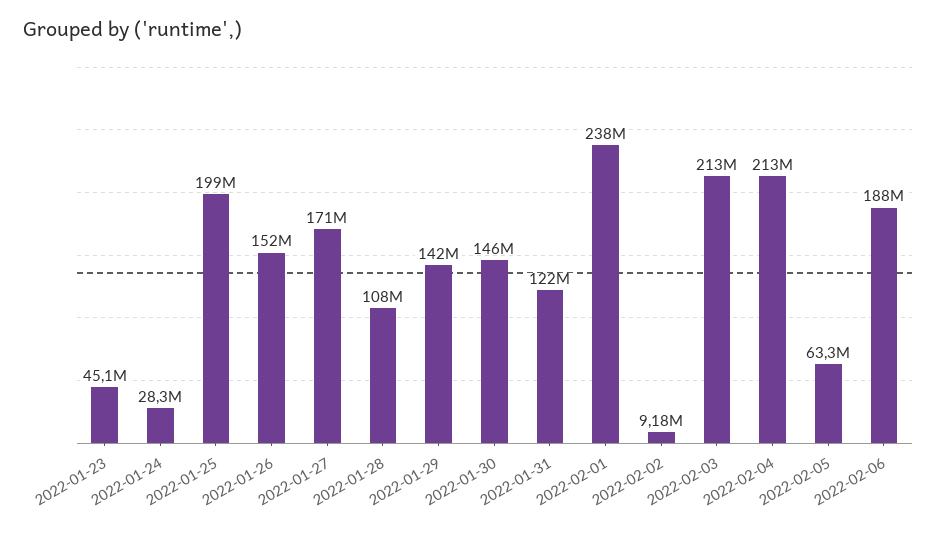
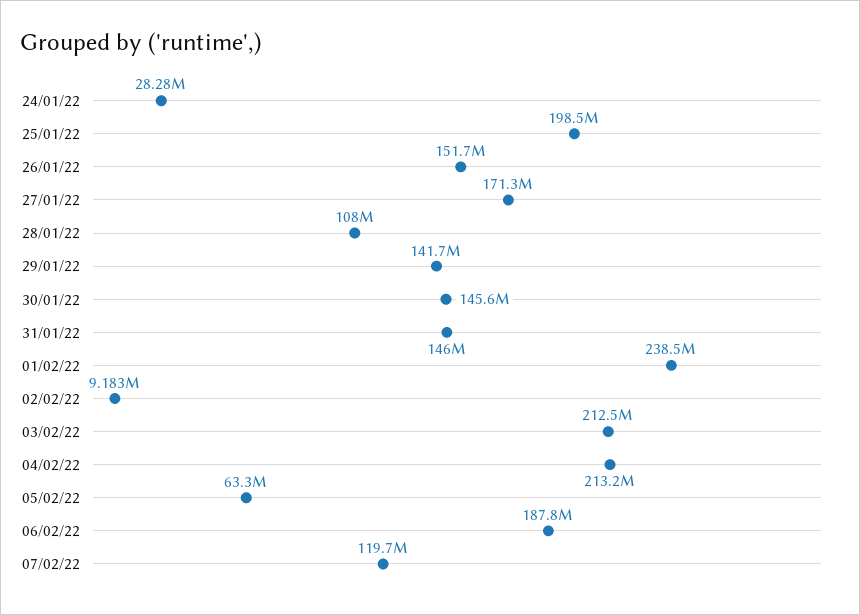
2022-01-23: 45100000 -> none
2022-01-31: 122000000 -> 146000000
07/02/22: none -> 119700000

